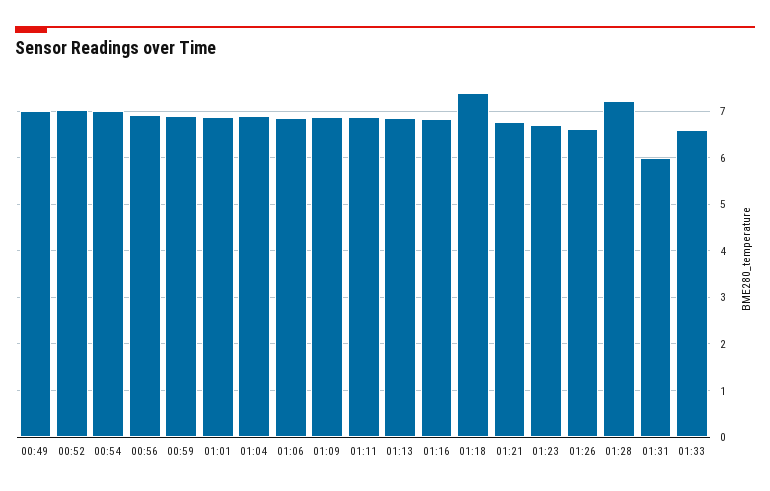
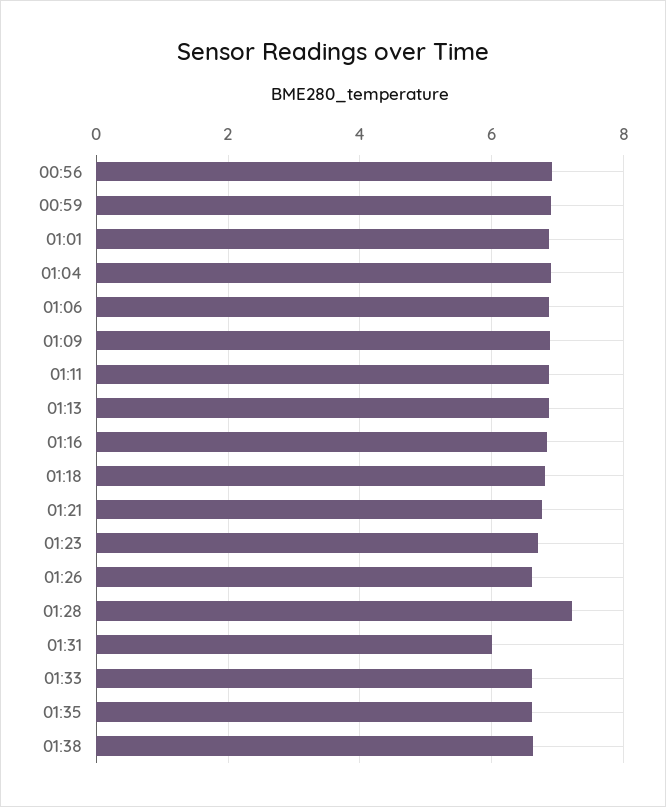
00:49: 7 -> none
00:52: 7 -> none
00:54: 7 -> none
01:18: 7.4 -> 6.8
01:35: none -> 6.6
01:38: none -> 6.6

